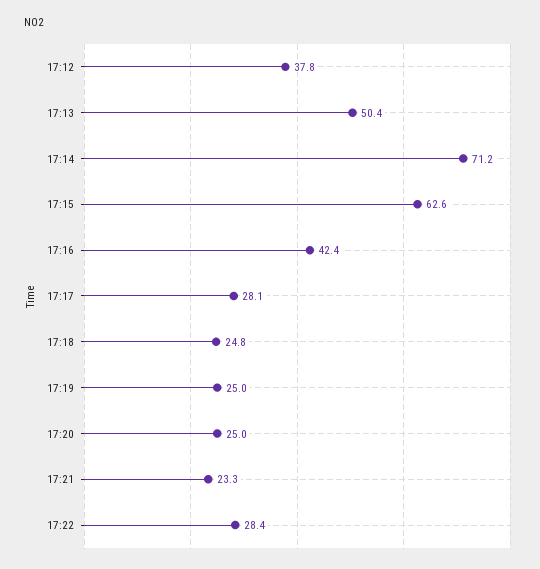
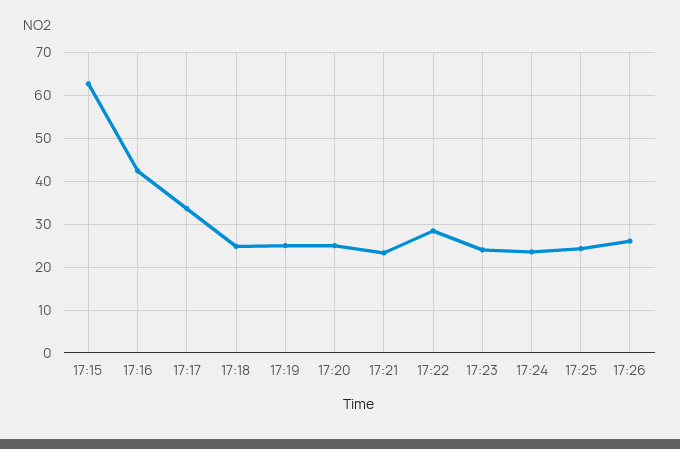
17:12: 37.8 -> none
17:13: 50.4 -> none
17:14: 71.2 -> none
17:17: 28.1 -> 34
17:23: none -> 24
17:24: none -> 24
17:25: none -> 24
17:26: none -> 26

